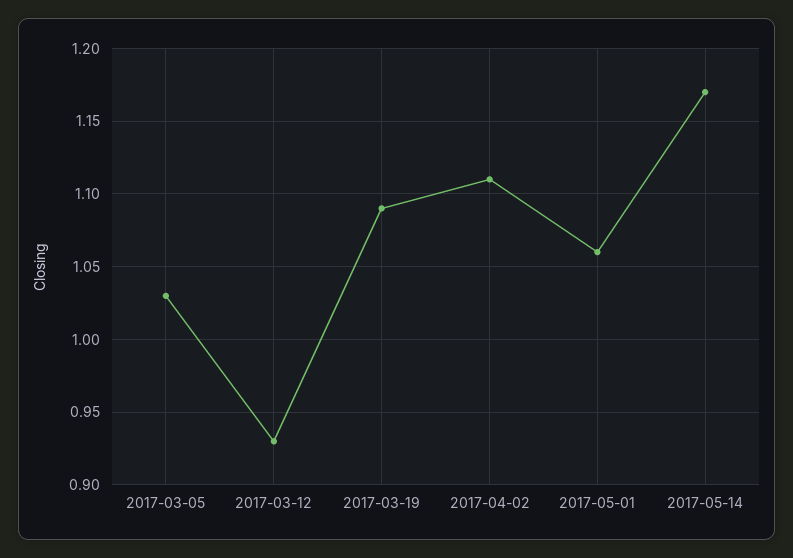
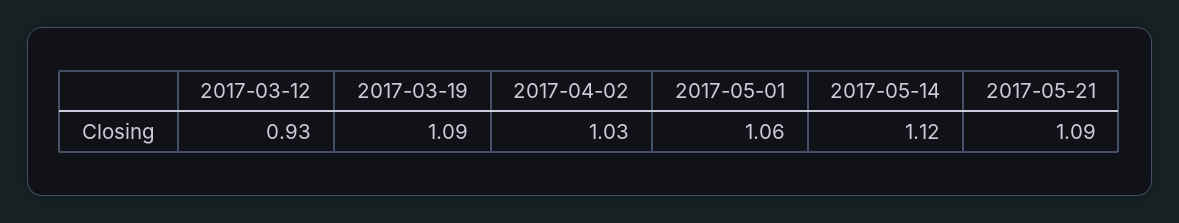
2017-03-05: 1.03 -> none
2017-04-02: 1.11 -> 1.03
2017-05-14: 1.17 -> 1.12
2017-05-21: none -> 1.09

